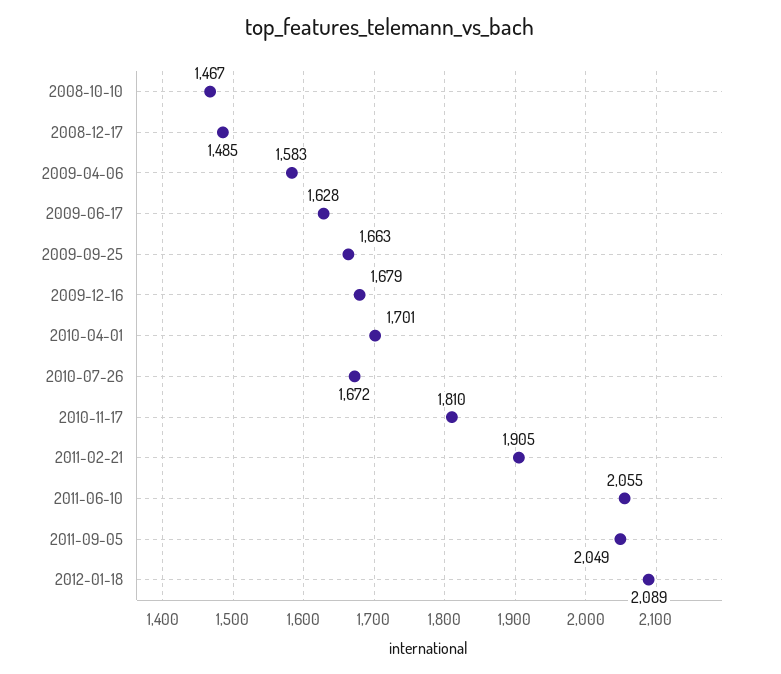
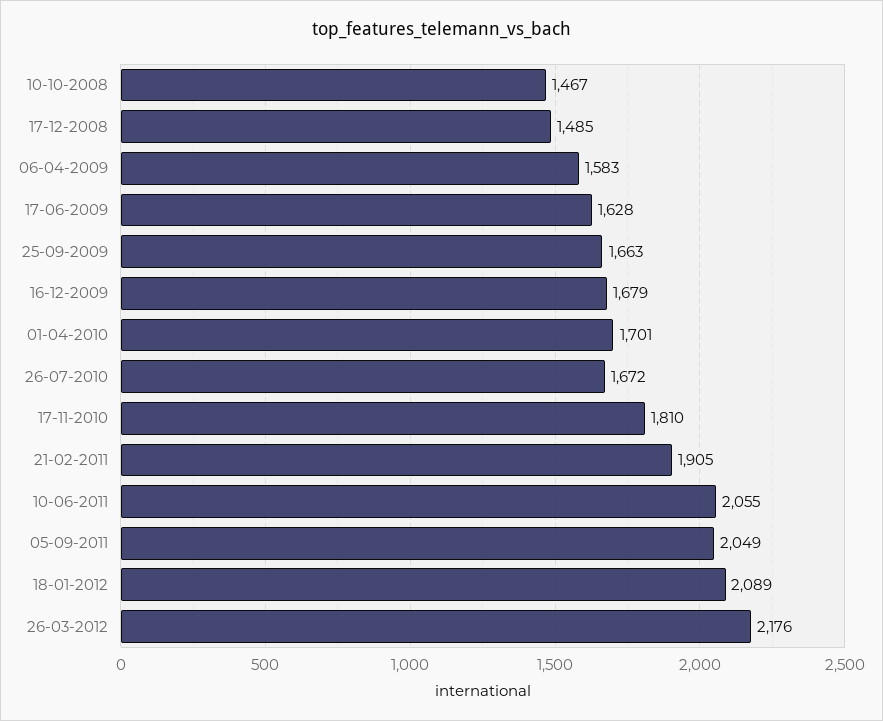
26-03-2012: none -> 2176

